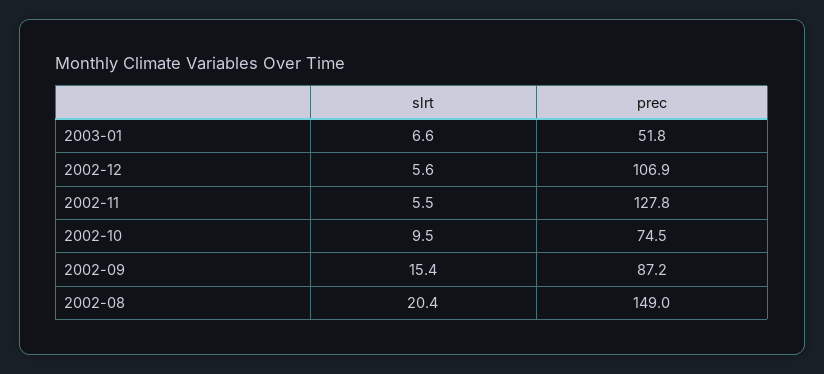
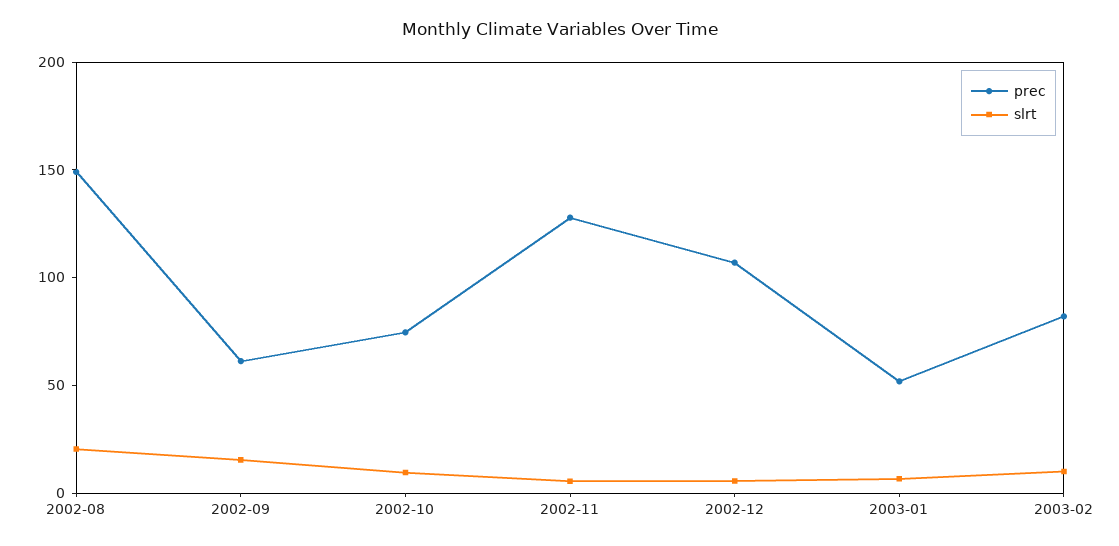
prec, 2002-09: 87.2 -> 60
prec, 2003-02: none -> 80
slrt, 2003-02: none -> 10

